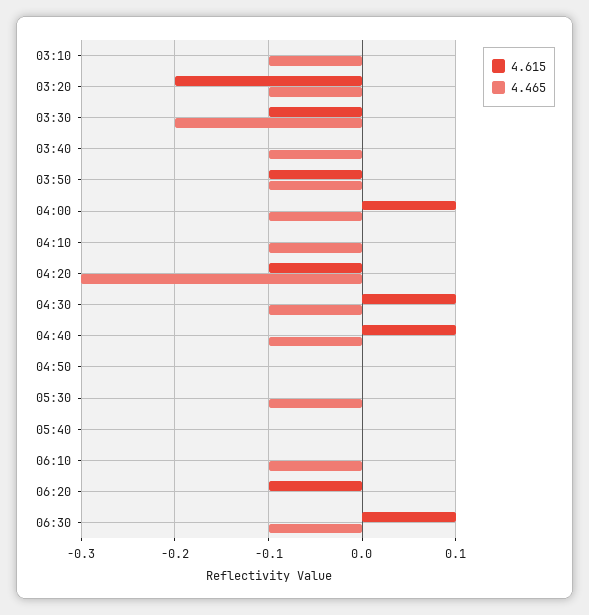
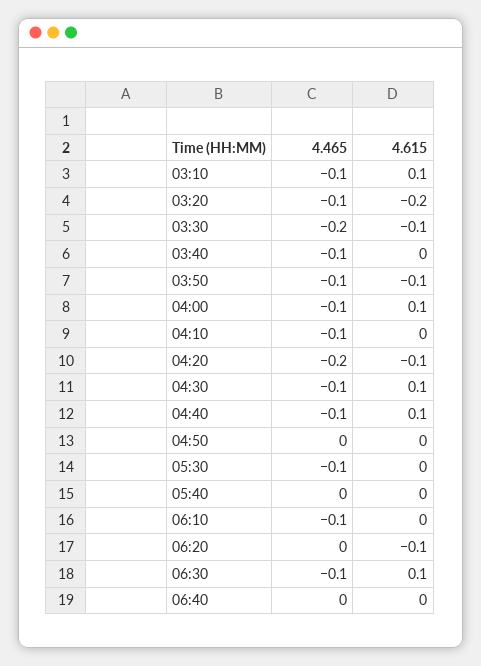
4.615, 03:10: 0 -> 0.1
4.465, 04:20: -0.3 -> -0.2
4.465, 06:40: none -> 0
4.615, 06:40: none -> 0

